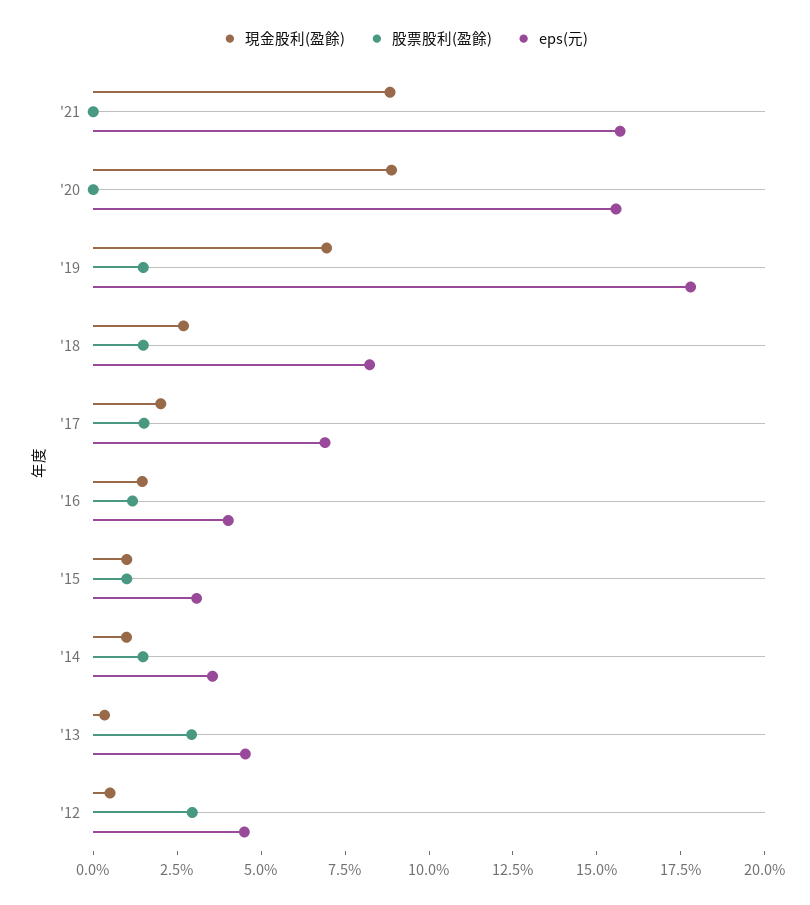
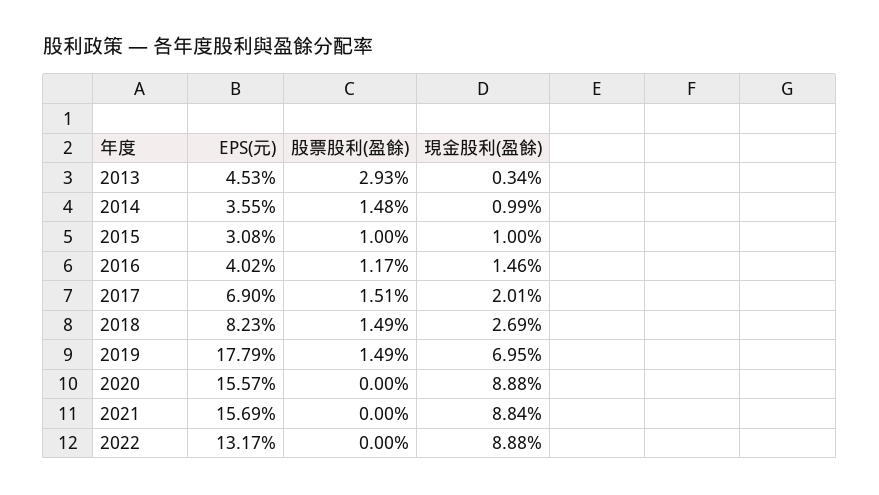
現金股利(盈餘), '12: 0.5 -> none
股票股利(盈餘), '12: 3 -> none
eps(元), '12: 4.5 -> none
eps(元), 2022: none -> 13.17
股票股利(盈餘), 2022: none -> 0
現金股利(盈餘), 2022: none -> 8.88

